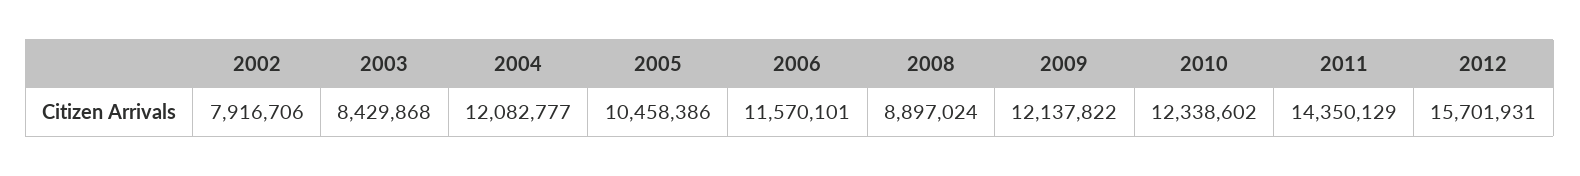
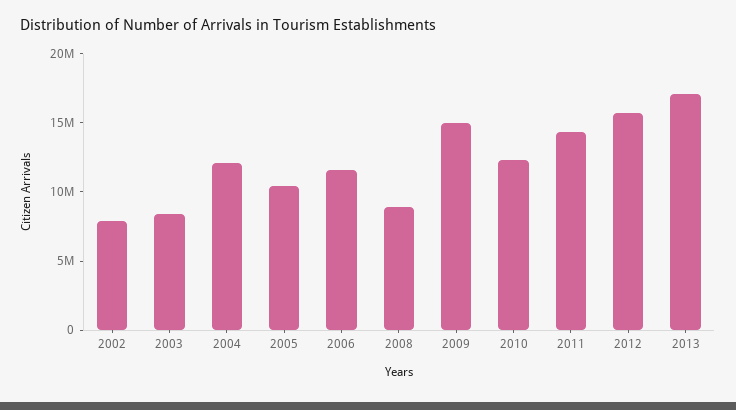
2009: 12137822 -> 15000000
2013: none -> 17000000

